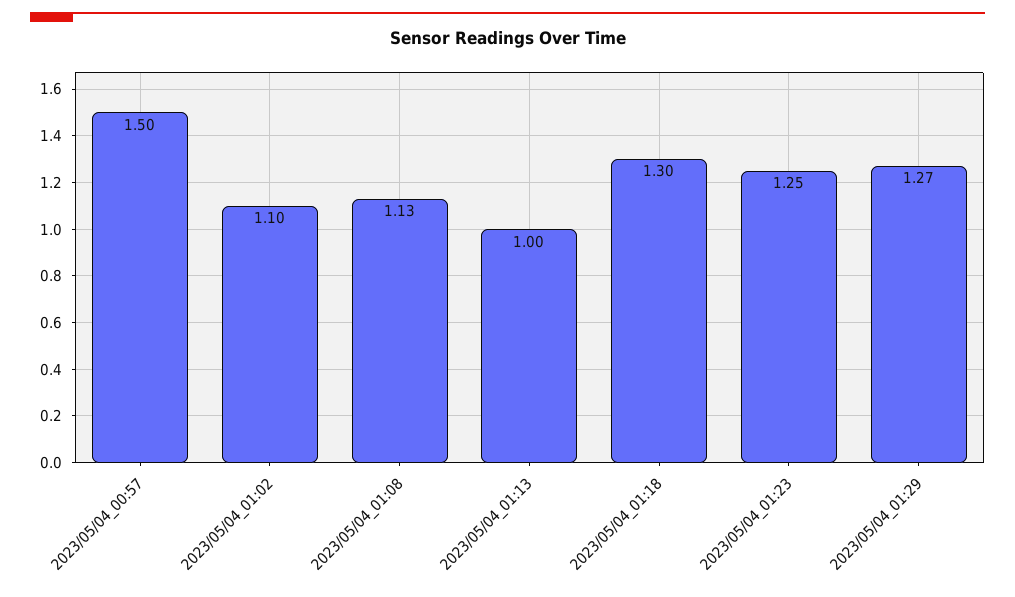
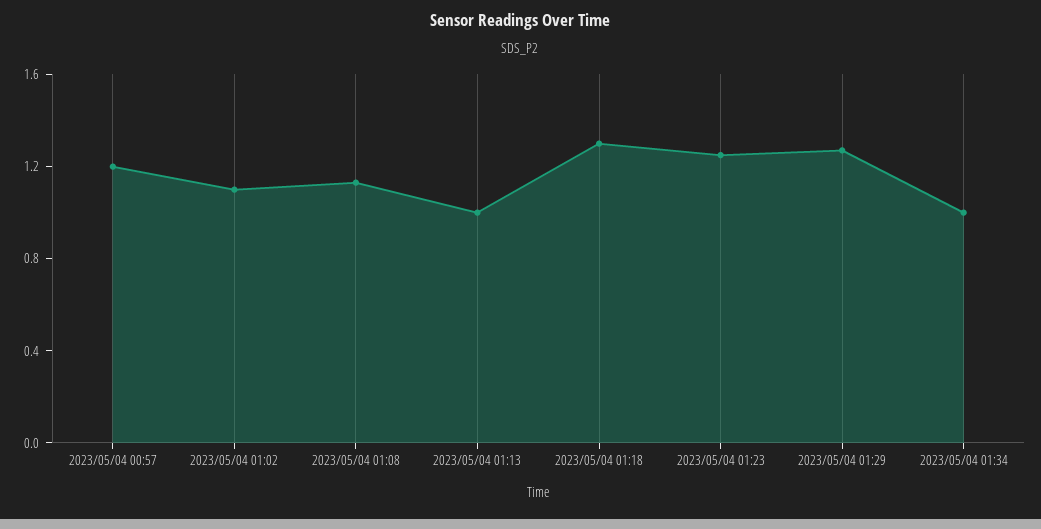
2023/05/04_00:57: 1.5 -> 1.2
2023/05/04 01:34: none -> 1

